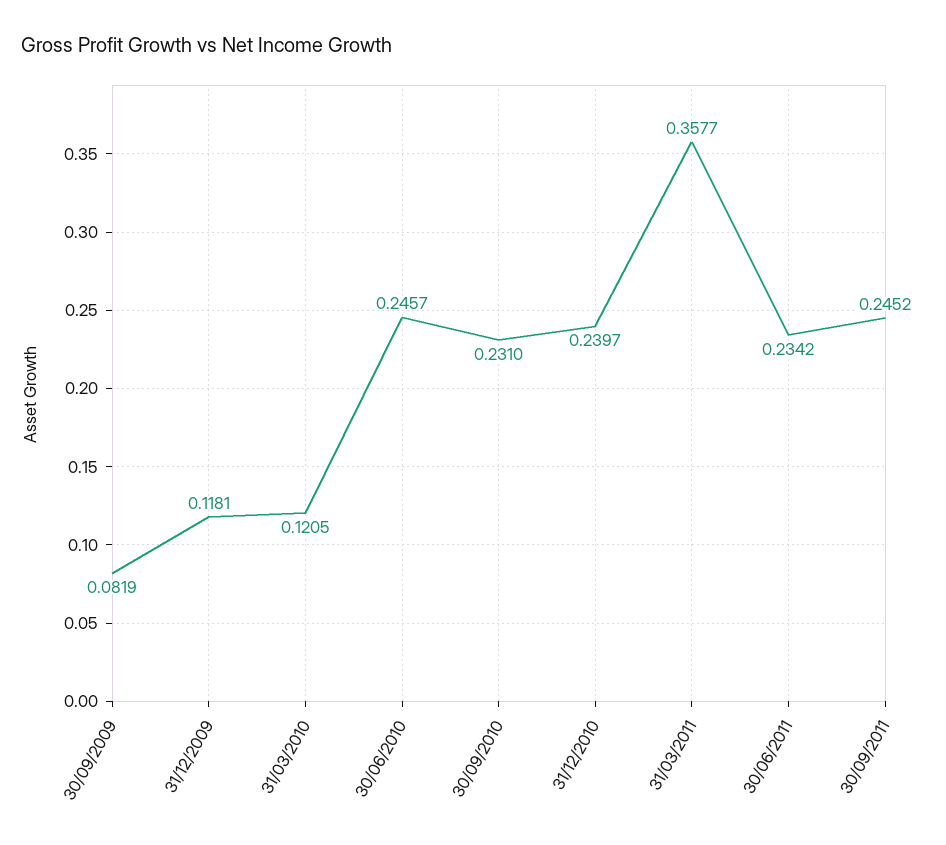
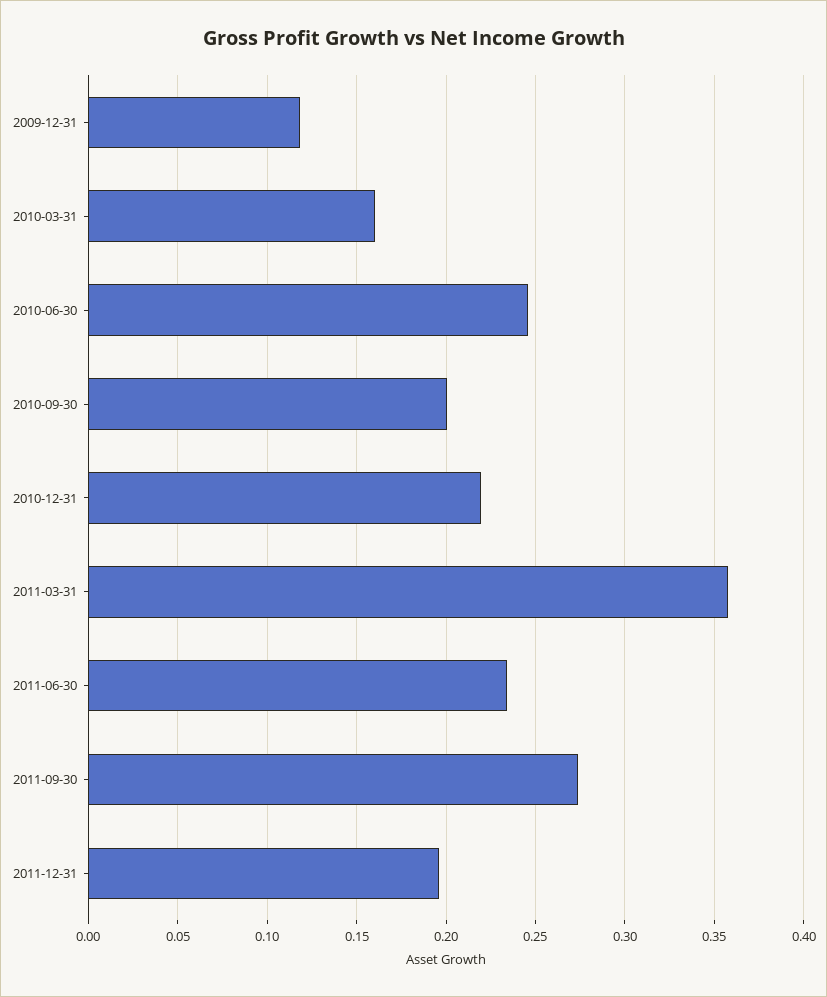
30/09/2009: 0.0819 -> none
31/03/2010: 0.1205 -> 0.16
30/09/2010: 0.231 -> 0.2
31/12/2010: 0.2397 -> 0.22
30/09/2011: 0.2452 -> 0.275
2011-12-31: none -> 0.195

